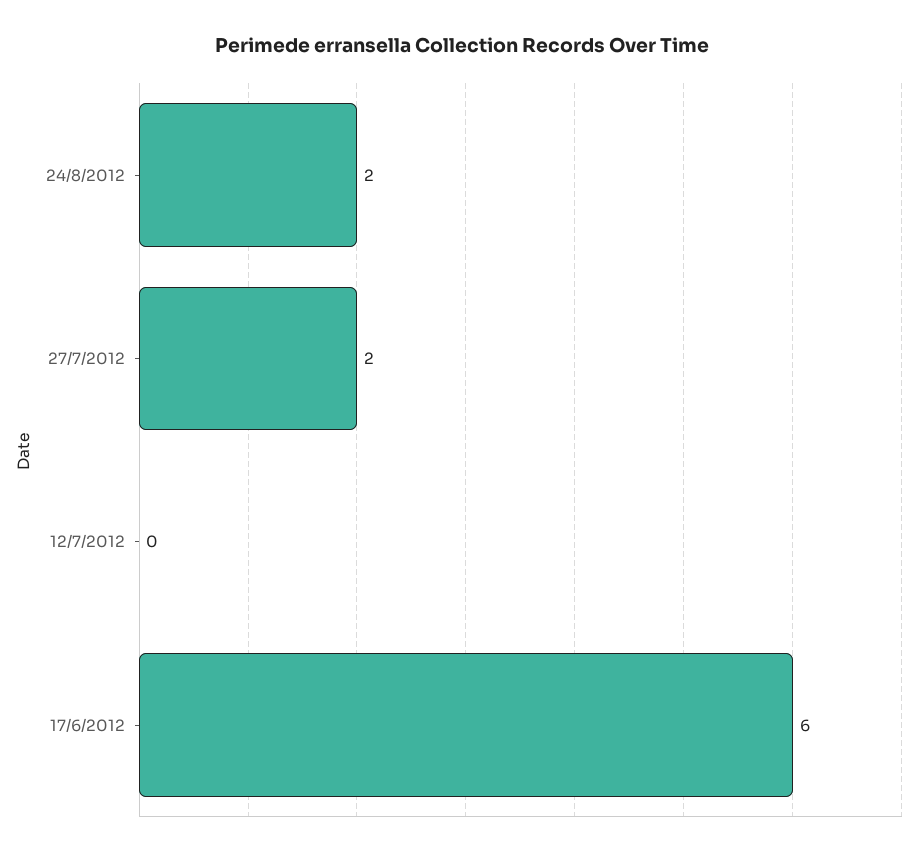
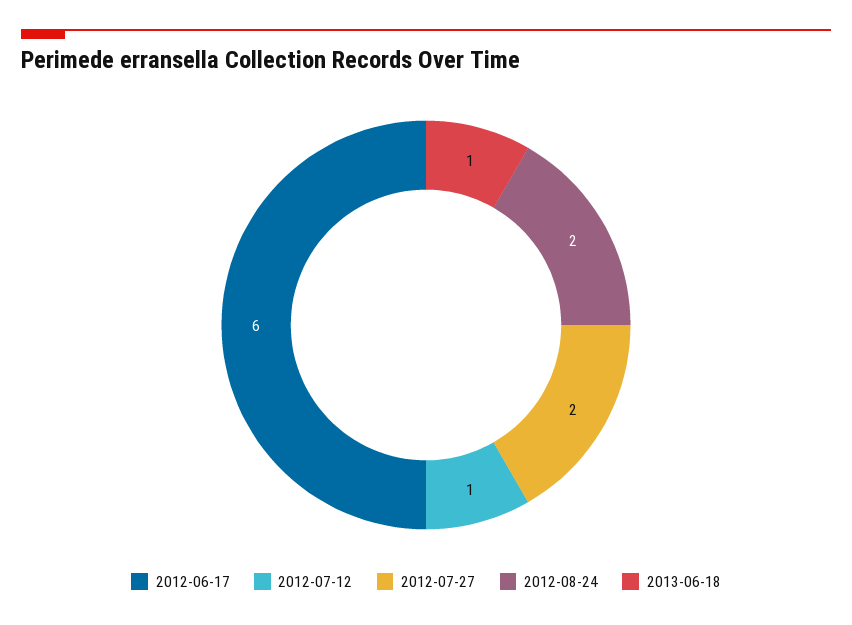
12/7/2012: 0 -> 1
2013-06-18: none -> 1

